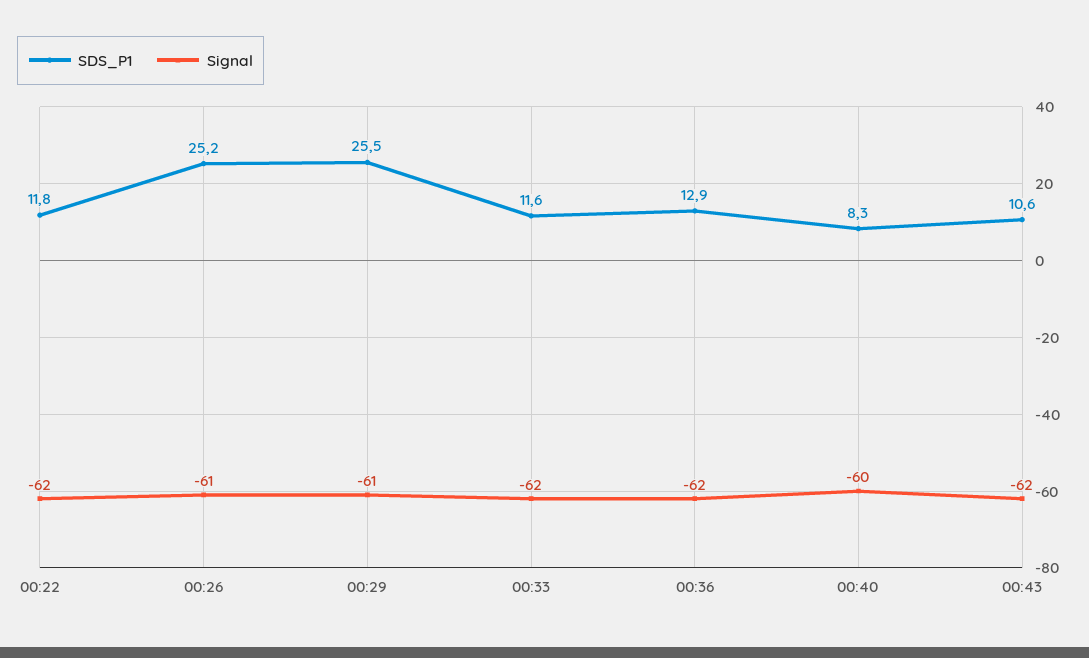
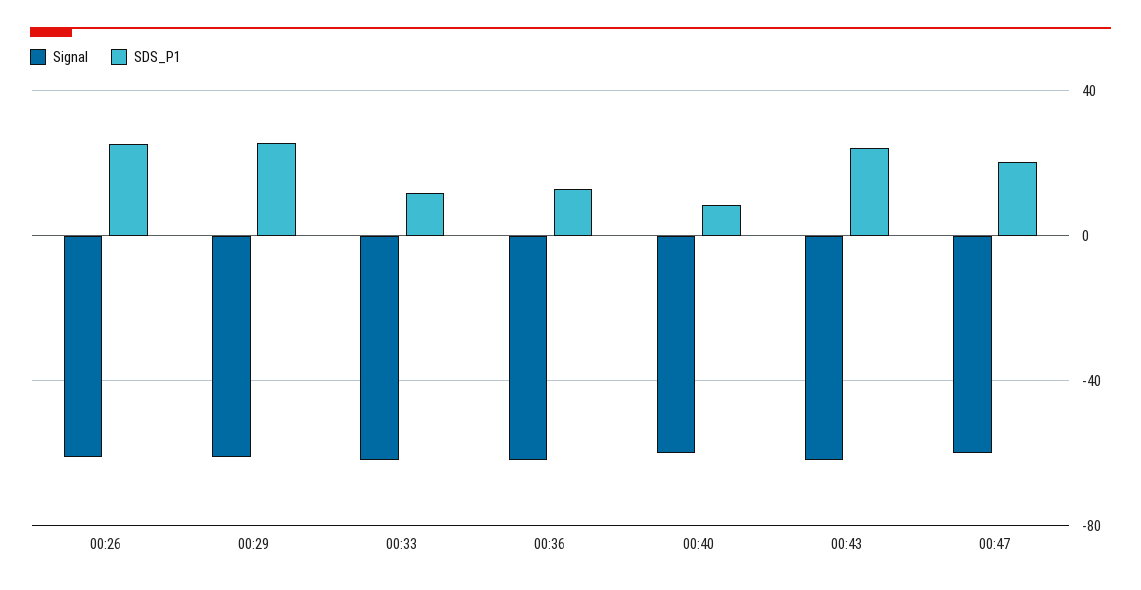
SDS_P1, 00:22: 11.8 -> none
Signal, 00:22: -62 -> none
SDS_P1, 00:43: 10.6 -> 25
Signal, 00:47: none -> -60
SDS_P1, 00:47: none -> 20

